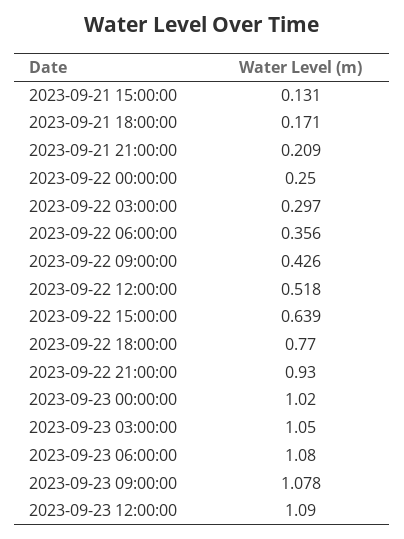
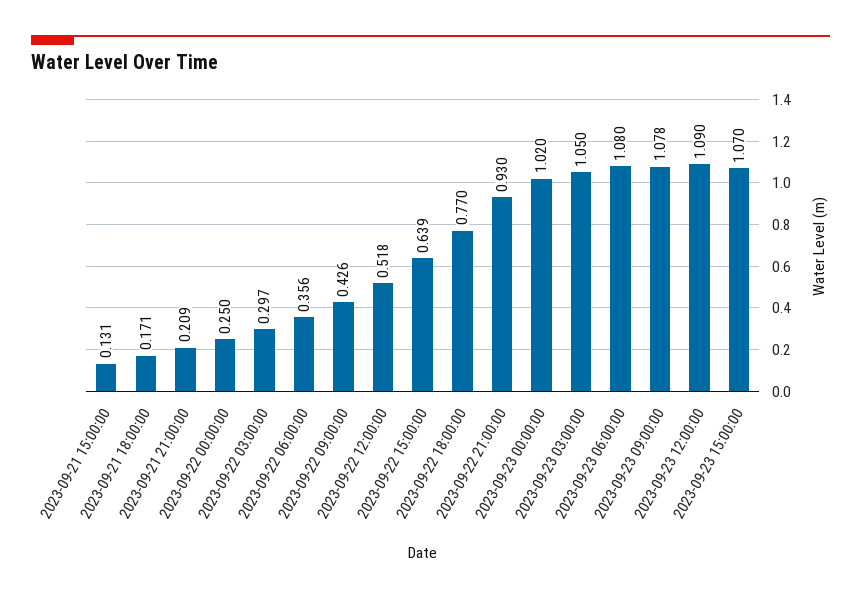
2023-09-23 15:00:00: none -> 1.07

